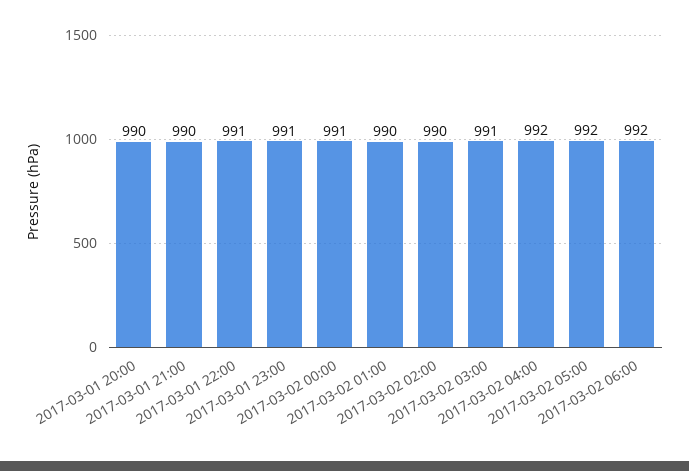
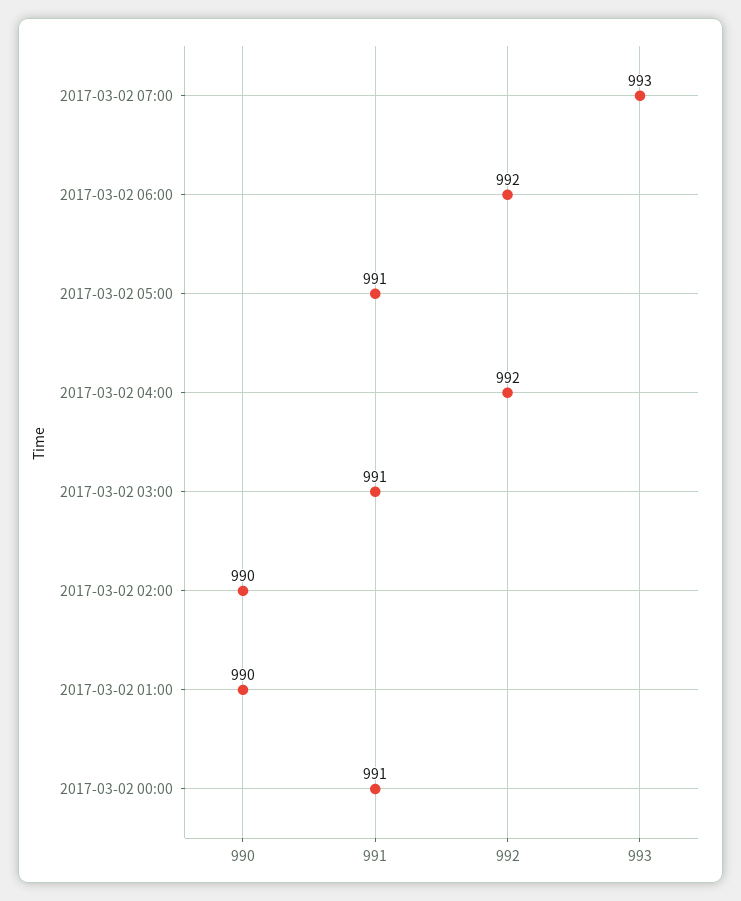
2017-03-01 20:00: 990 -> none
2017-03-01 21:00: 990 -> none
2017-03-01 22:00: 991 -> none
2017-03-01 23:00: 991 -> none
2017-03-02 05:00: 992 -> 991
2017-03-02 07:00: none -> 993

